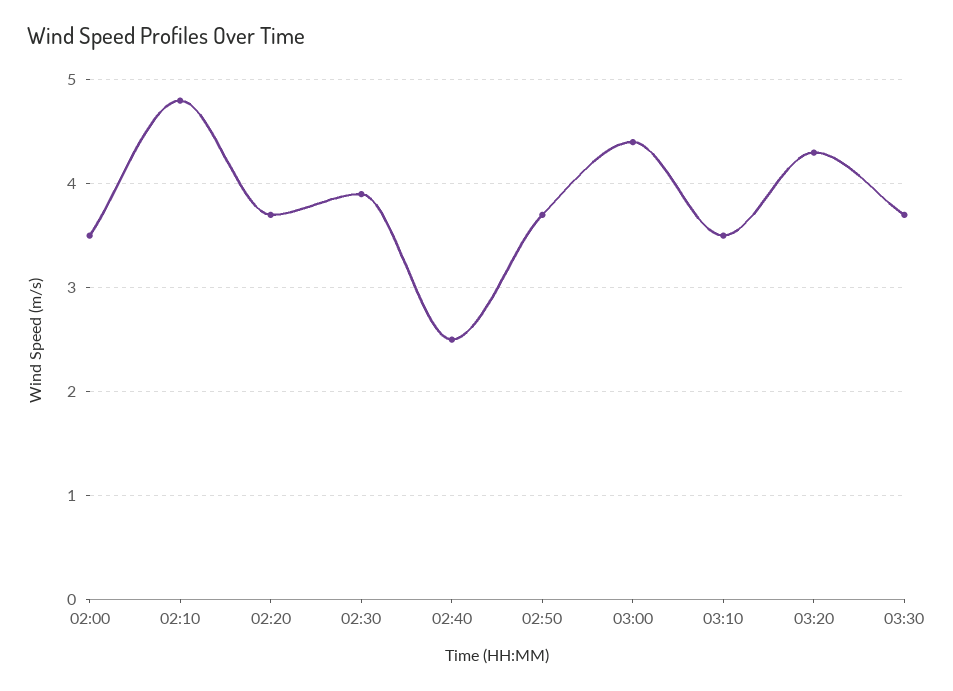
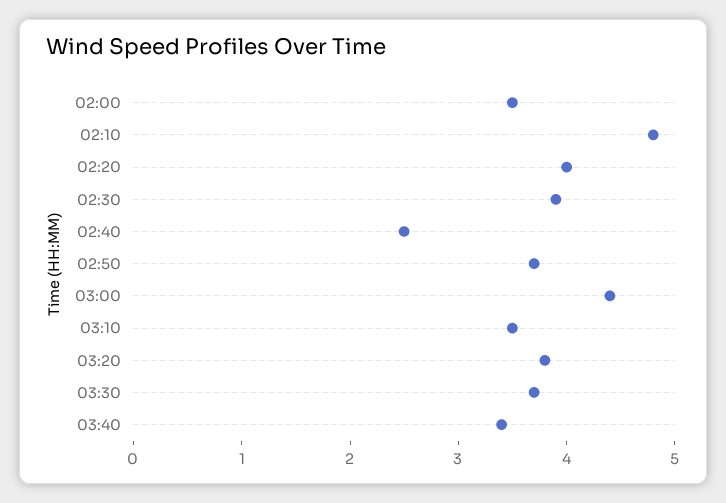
02:20: 3.7 -> 4
03:20: 4.3 -> 3.8
03:40: none -> 3.4

